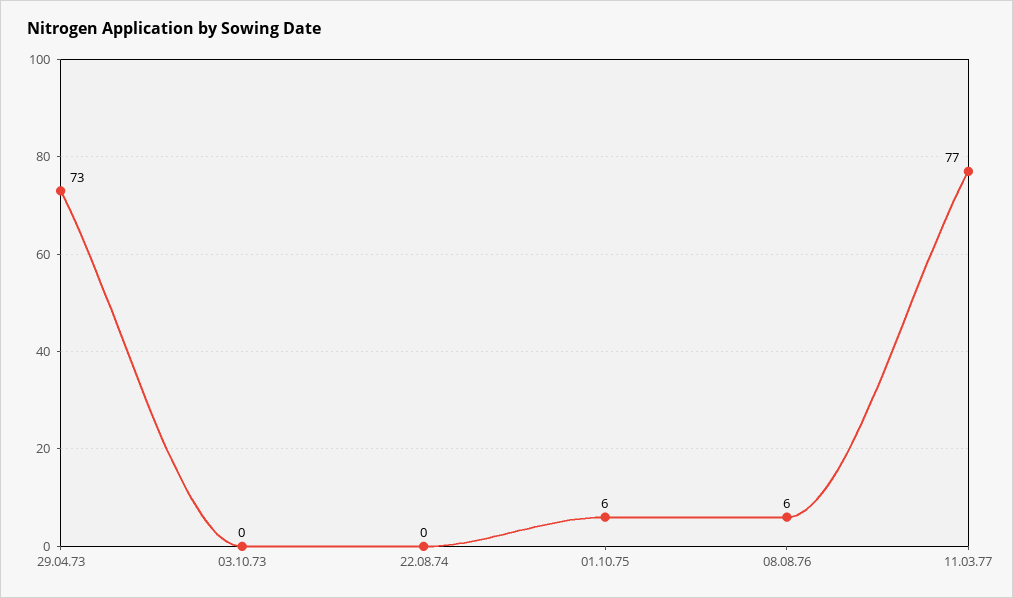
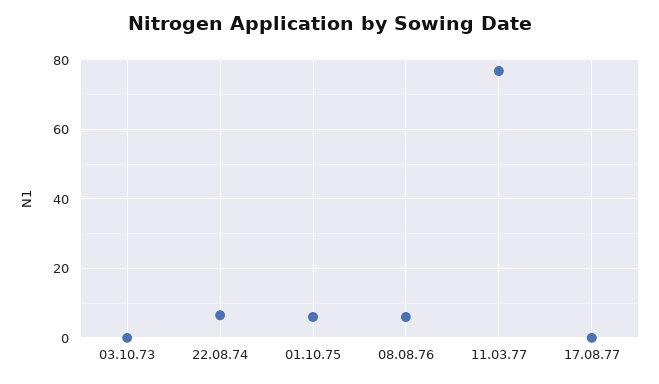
29.04.73: 73 -> none
22.08.74: 0 -> 6
17.08.77: none -> 0

